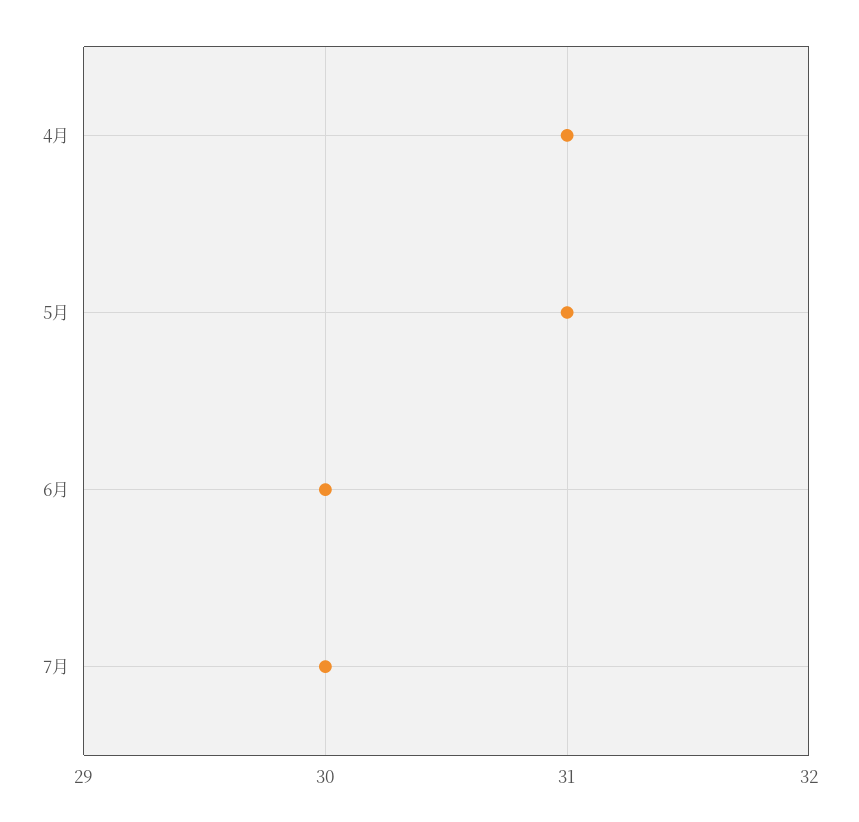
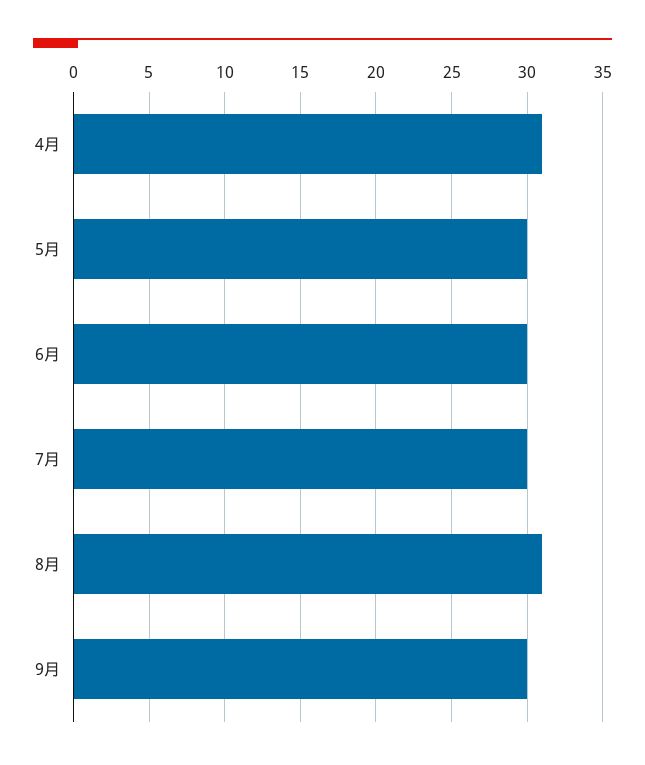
5月: 31 -> 30
8月: none -> 31
9月: none -> 30

